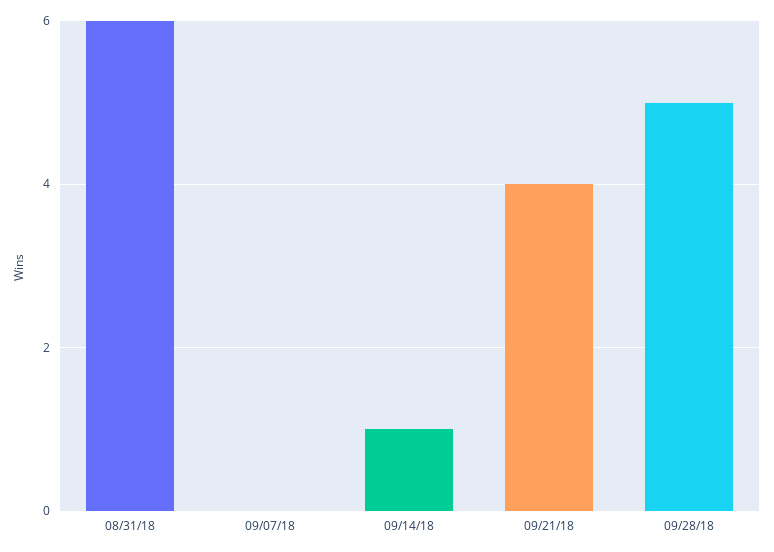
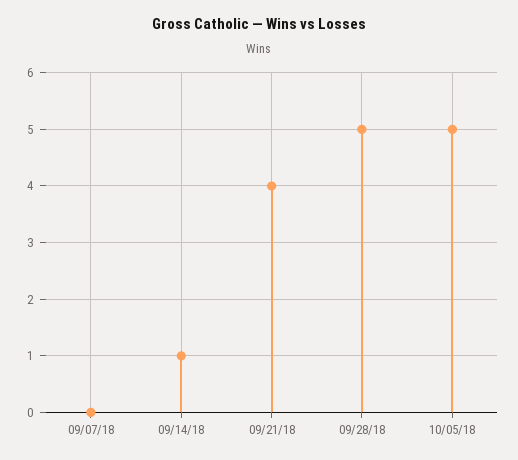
08/31/18: 6 -> none
10/05/18: none -> 5

